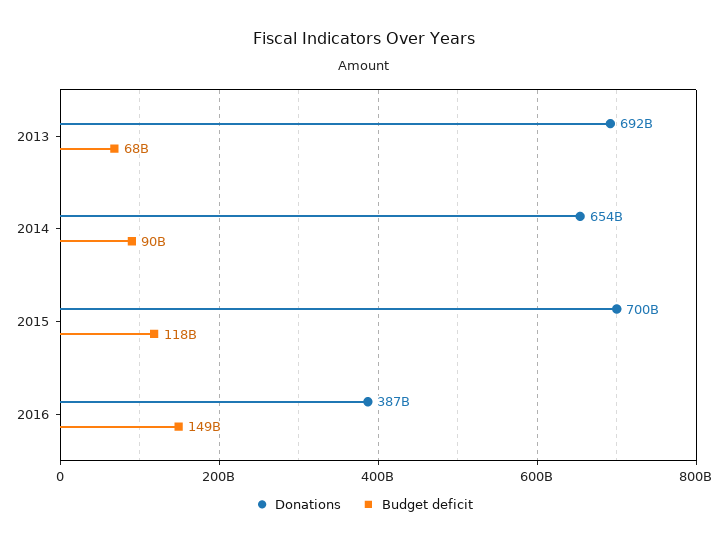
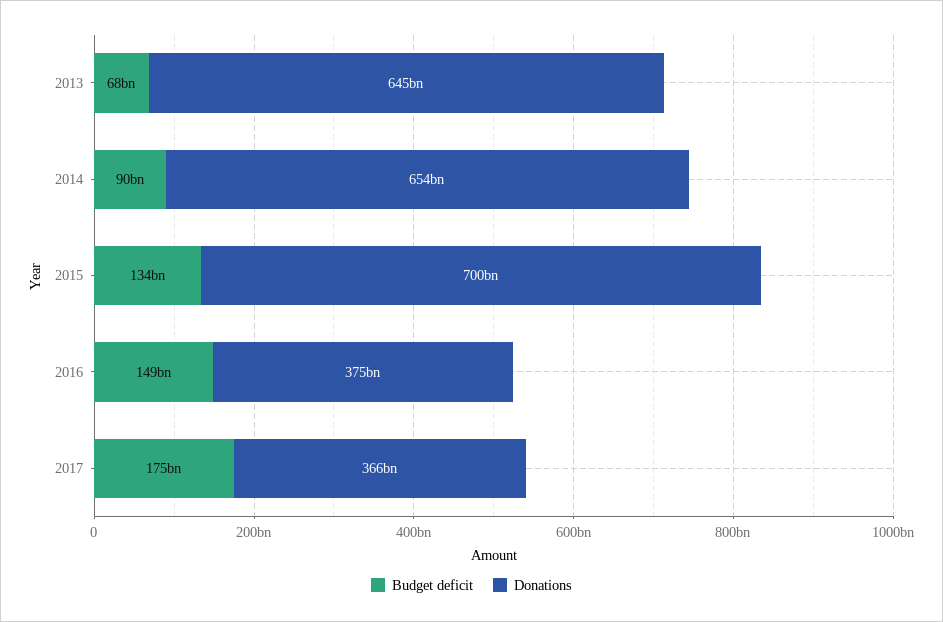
Donations, 2013: 692000000000 -> 645000000000
Budget deficit, 2015: 118000000000 -> 134000000000
Donations, 2016: 387000000000 -> 375000000000
Budget deficit, 2017: none -> 175000000000
Donations, 2017: none -> 366000000000

